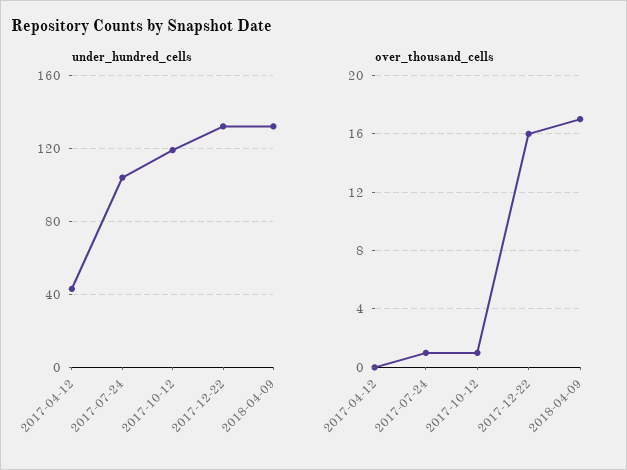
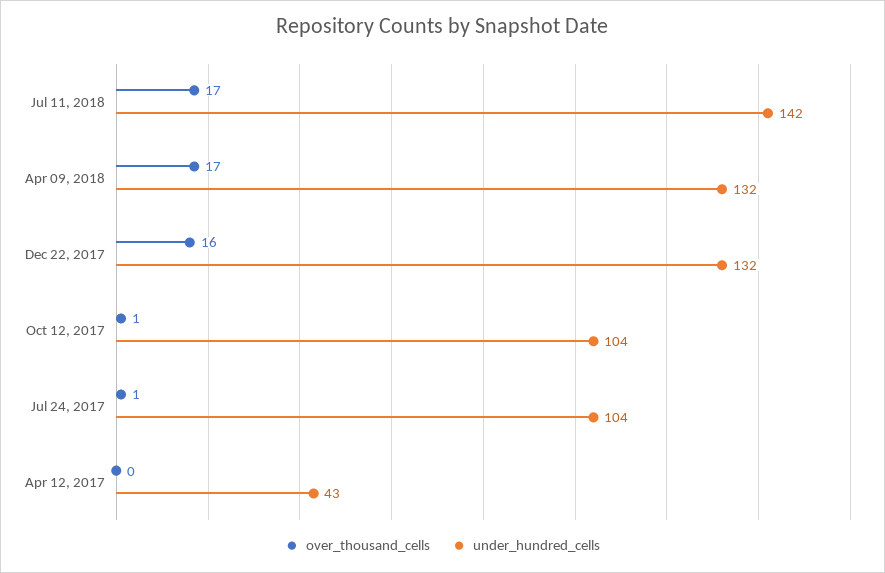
under_hundred_cells, 2017-10-12: 120 -> 104
over_thousand_cells, Jul 11, 2018: none -> 17
under_hundred_cells, Jul 11, 2018: none -> 142

